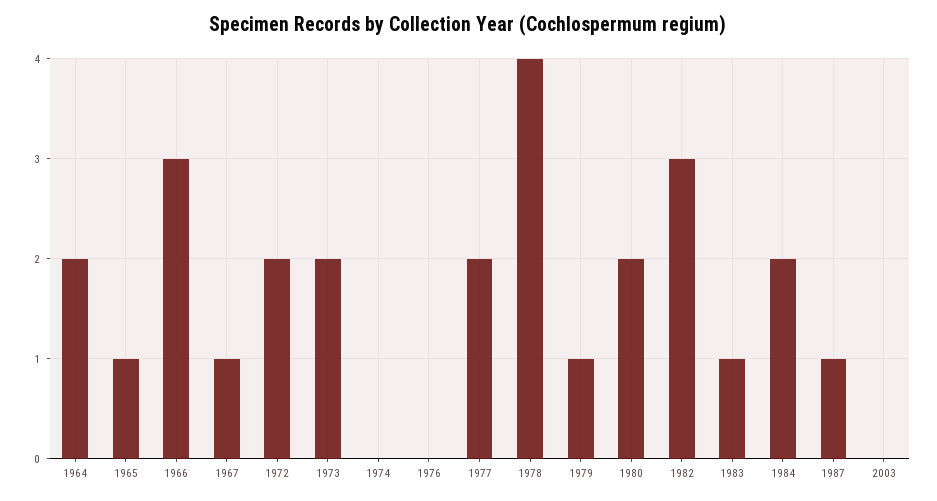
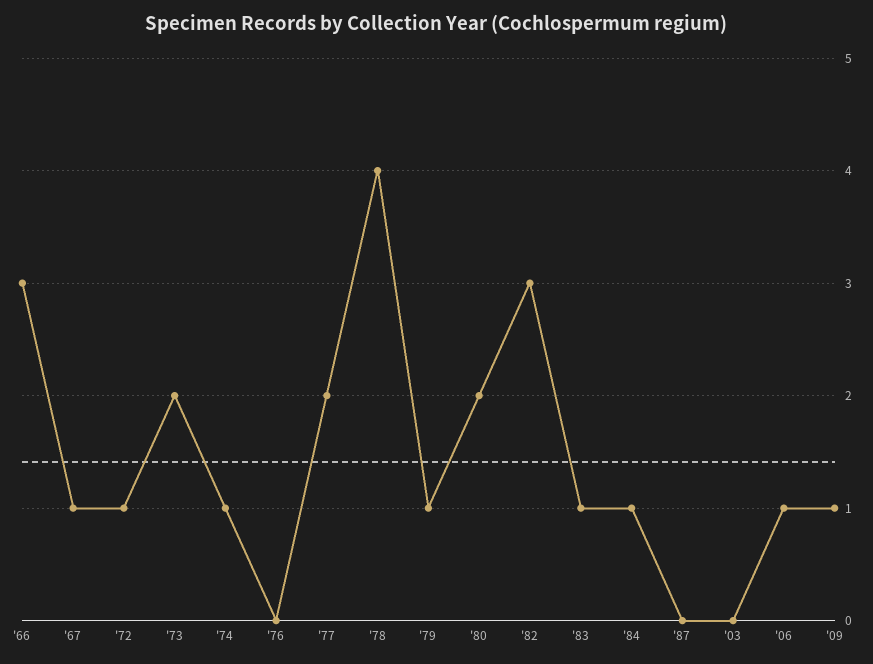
1964: 2 -> none
1965: 1 -> none
1972: 2 -> 1
1974: 0 -> 1
1984: 2 -> 1
1987: 1 -> 0
'06: none -> 1
'09: none -> 1

